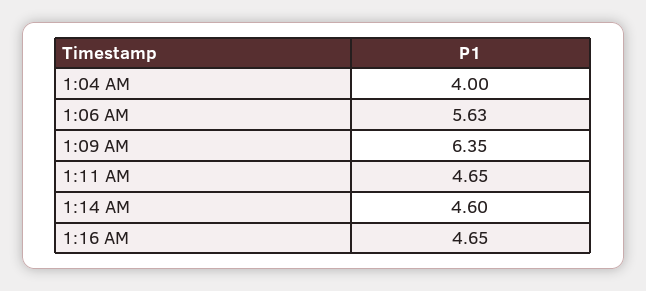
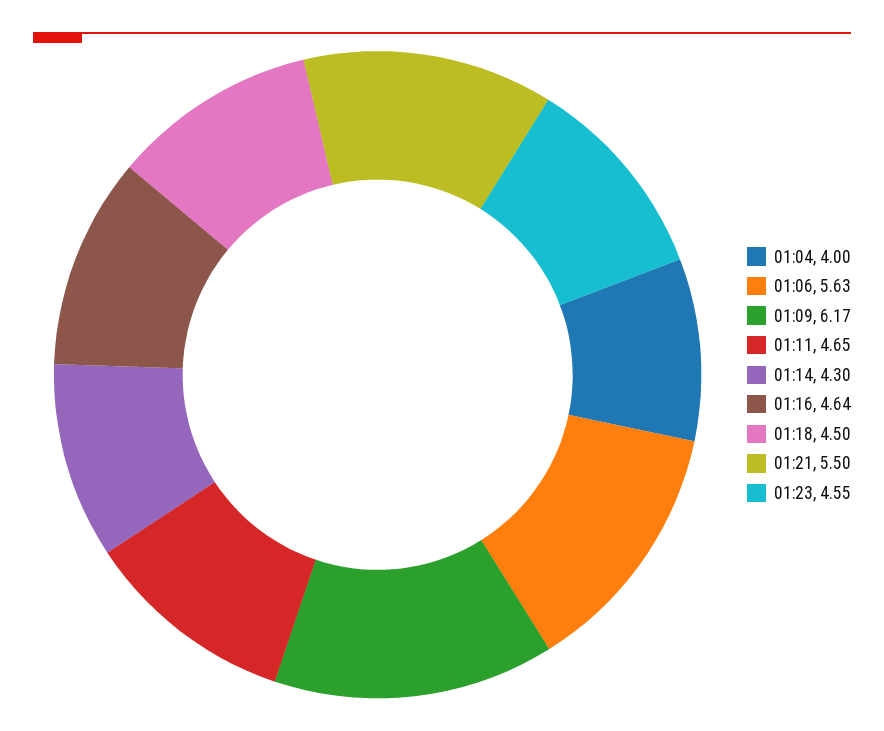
1:09 AM: 6.35 -> 6.17
1:14 AM: 4.6 -> 4.3
1:16 AM: 4.65 -> 4.64
01:18: none -> 4.5
01:21: none -> 5.5
01:23: none -> 4.55

